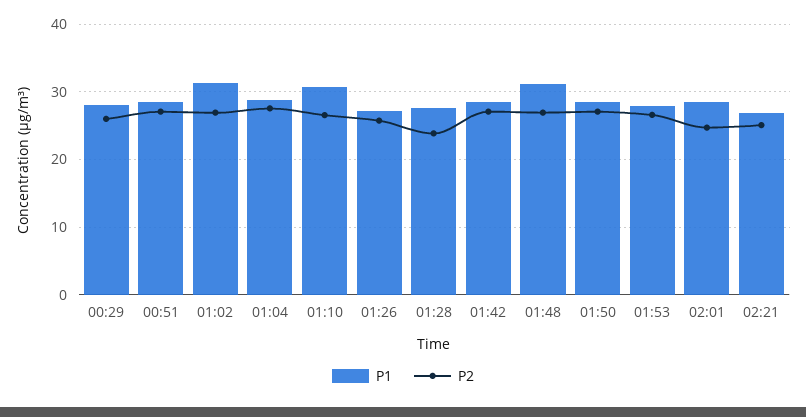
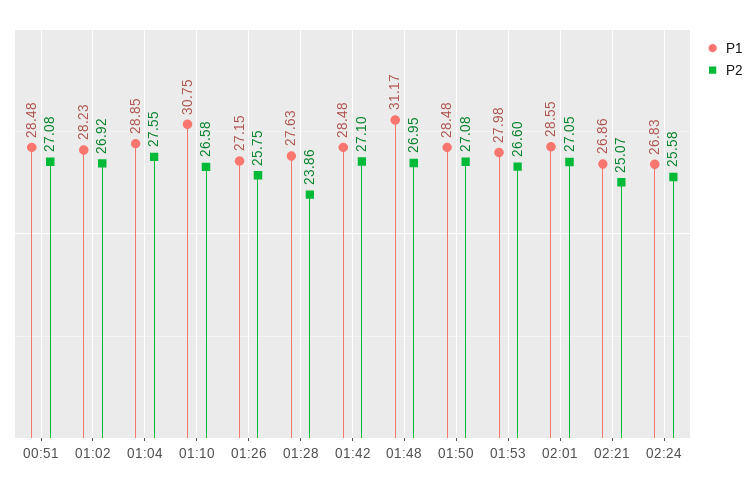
P1, 00:29: 28 -> none
P2, 00:29: 26 -> none
P1, 01:02: 31 -> 28.23
P2, 02:01: 25 -> 27.05
P1, 02:24: none -> 26.83
P2, 02:24: none -> 25.58

